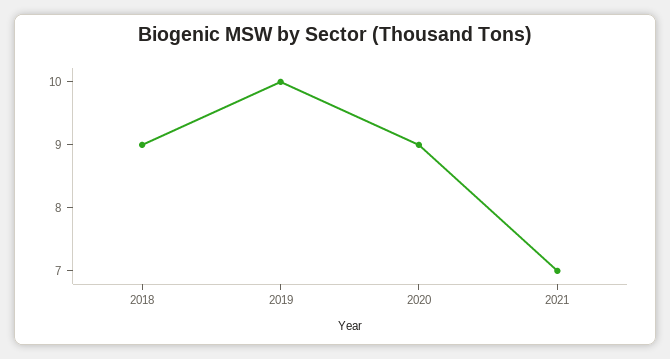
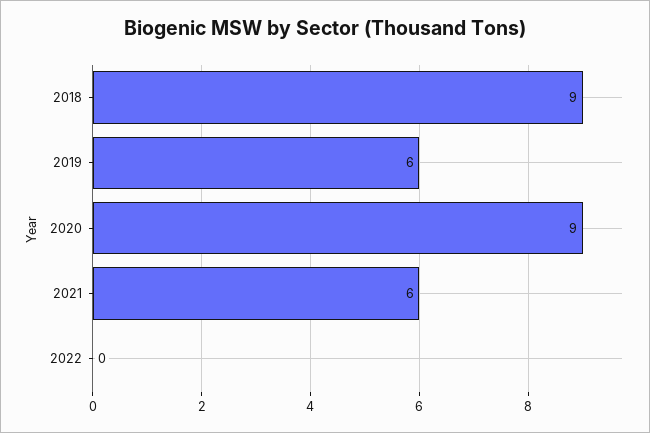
2019: 10 -> 6
2021: 7 -> 6
2022: none -> 0

